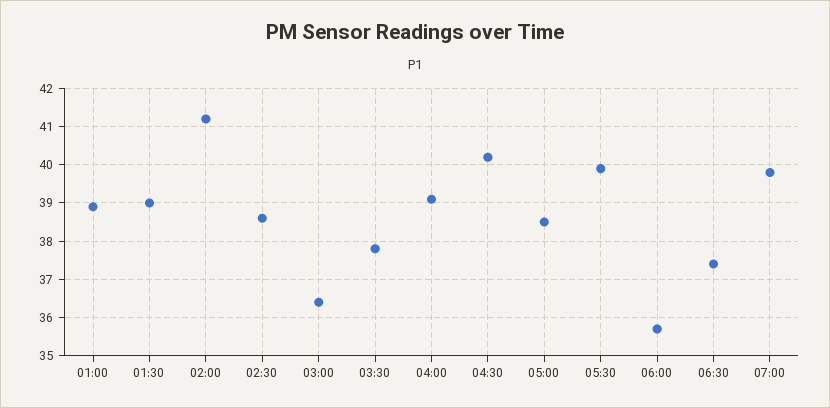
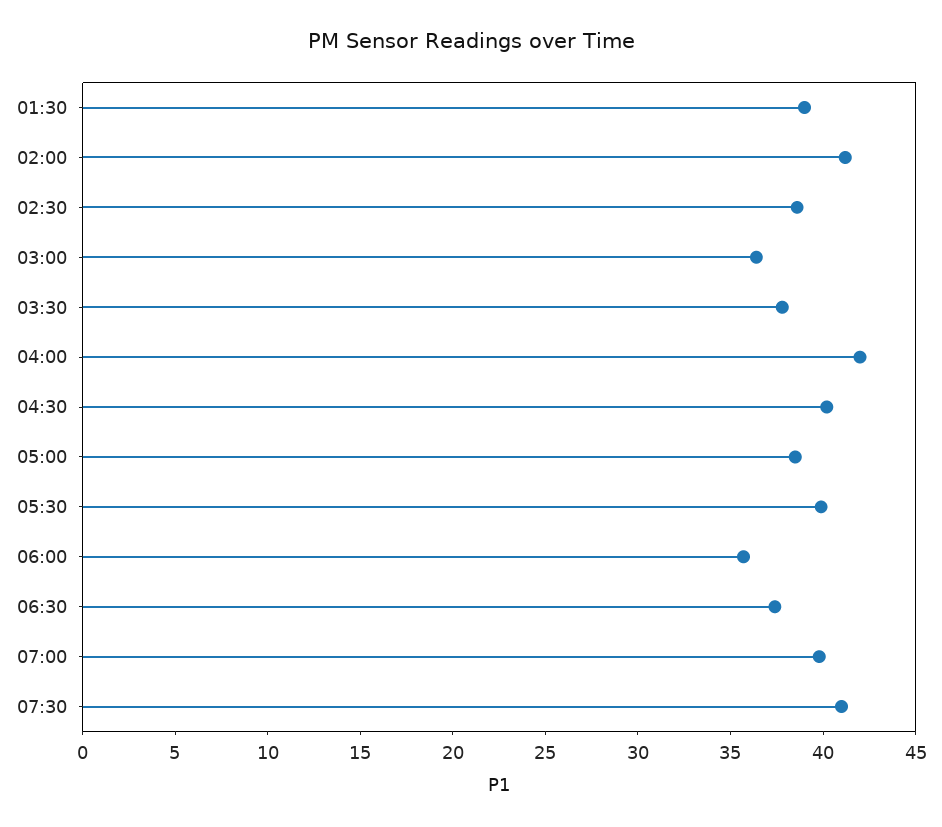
01:00: 39 -> none
04:00: 39 -> 42
07:30: none -> 41

